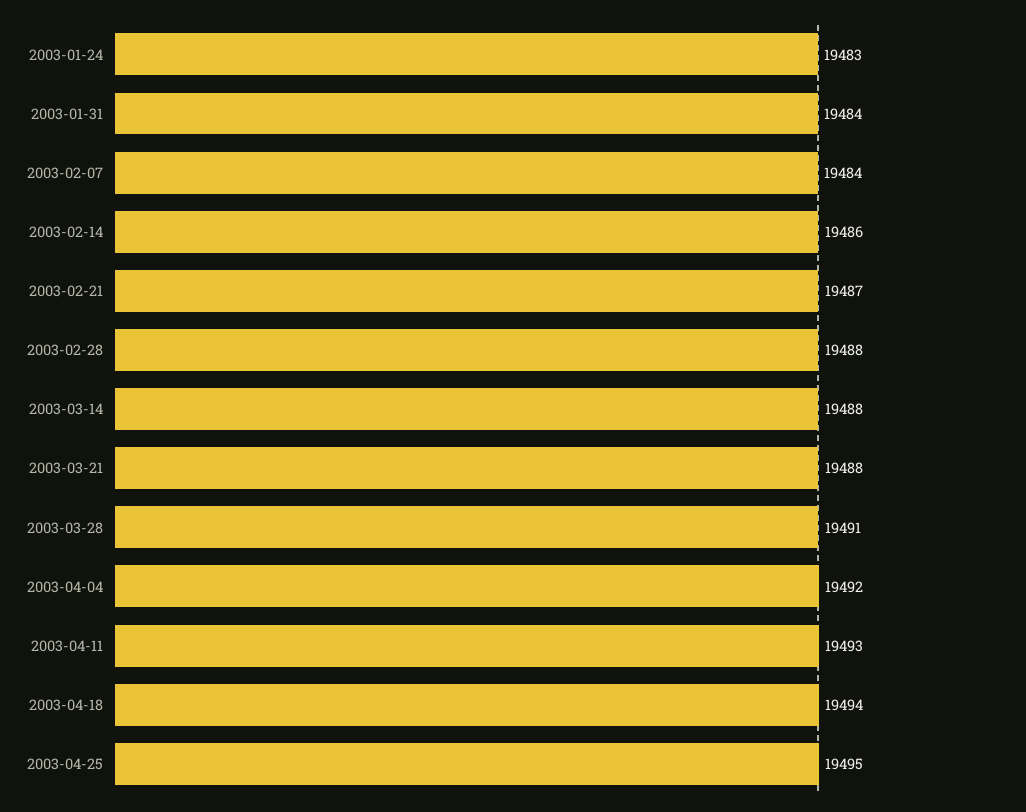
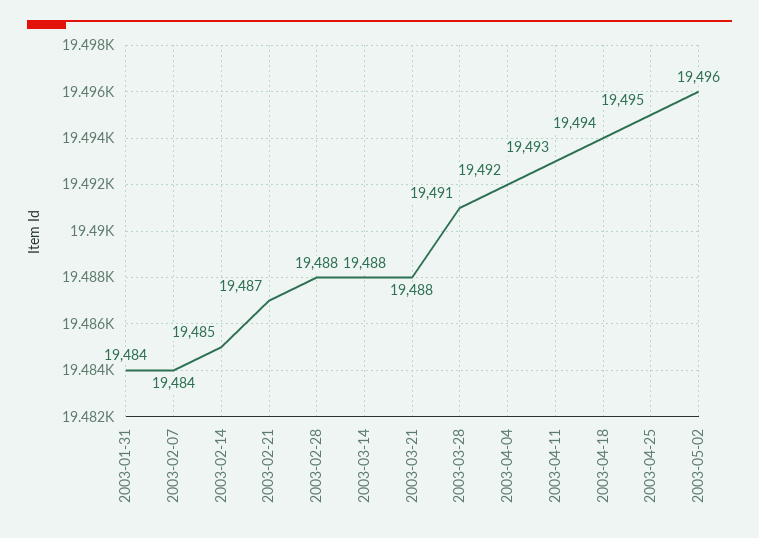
2003-01-24: 19483 -> none
2003-02-14: 19486 -> 19485
2003-05-02: none -> 19496

